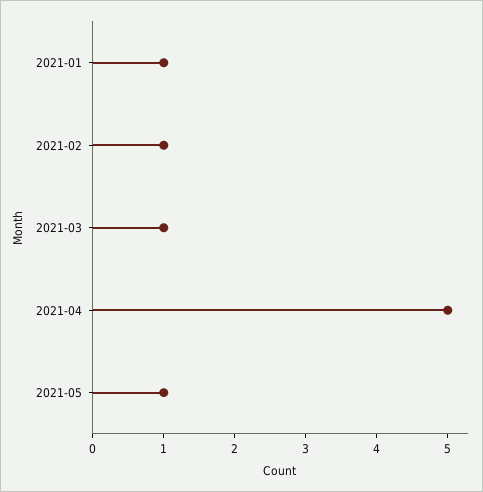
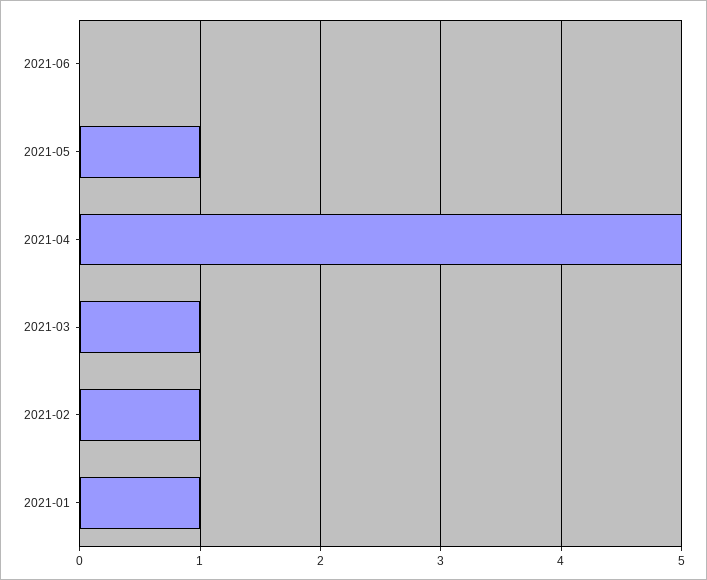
2021-06: none -> 0

